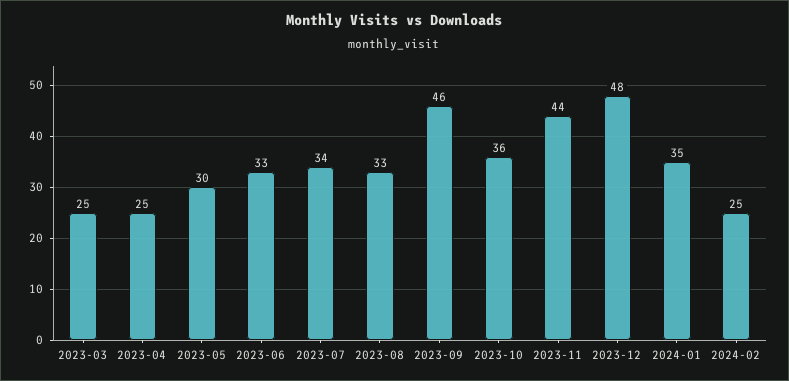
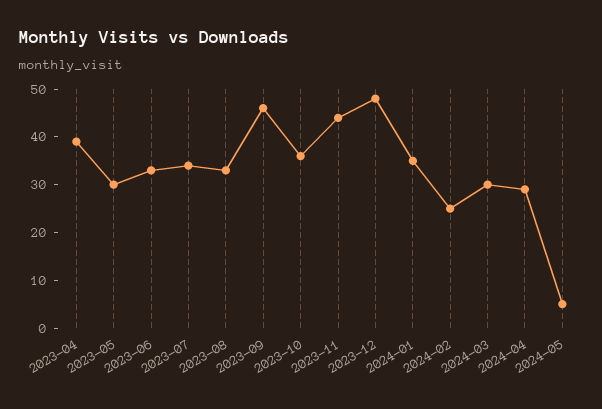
2023-03: 25 -> none
2023-04: 25 -> 40
2024-03: none -> 30
2024-04: none -> 30
2024-05: none -> 5

